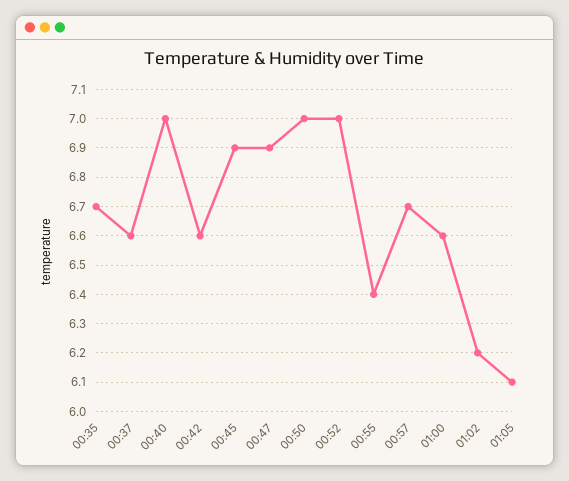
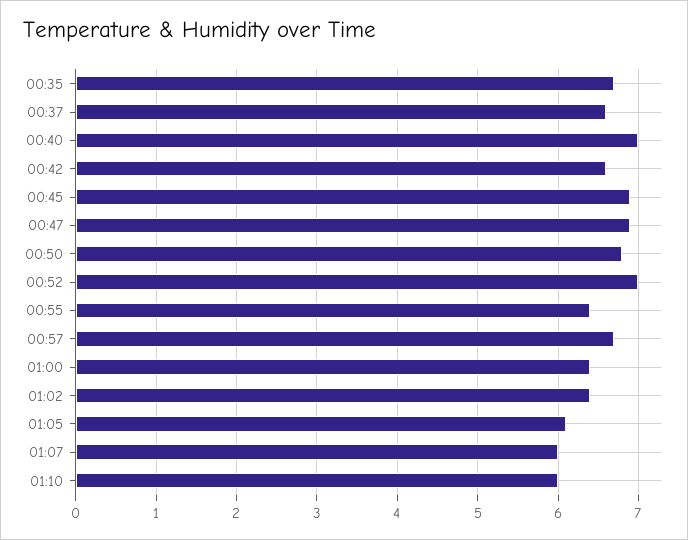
00:50: 7 -> 6.8
01:00: 6.6 -> 6.4
01:02: 6.2 -> 6.4
01:07: none -> 6
01:10: none -> 6

